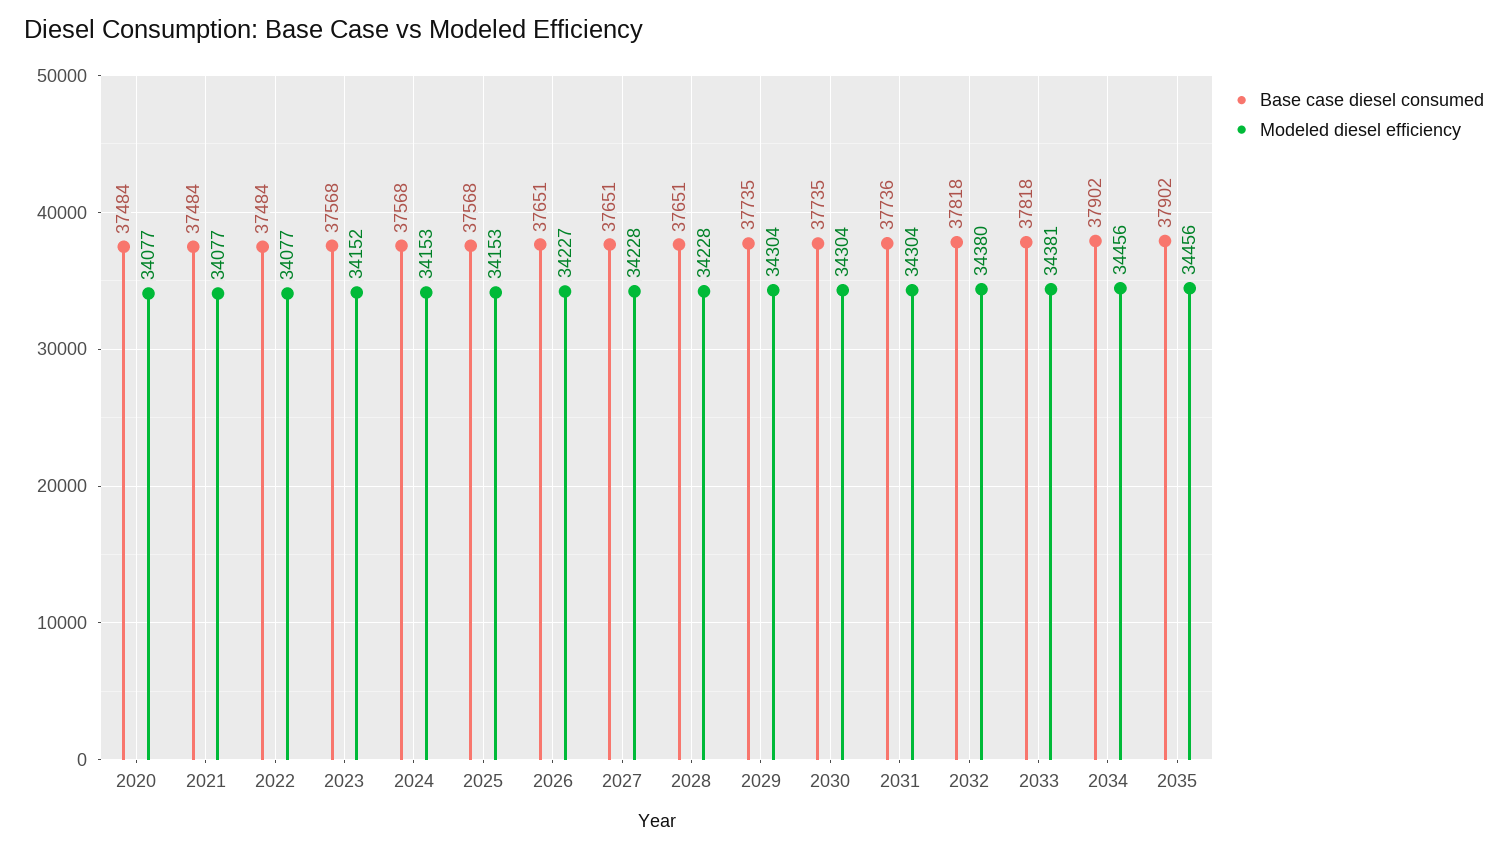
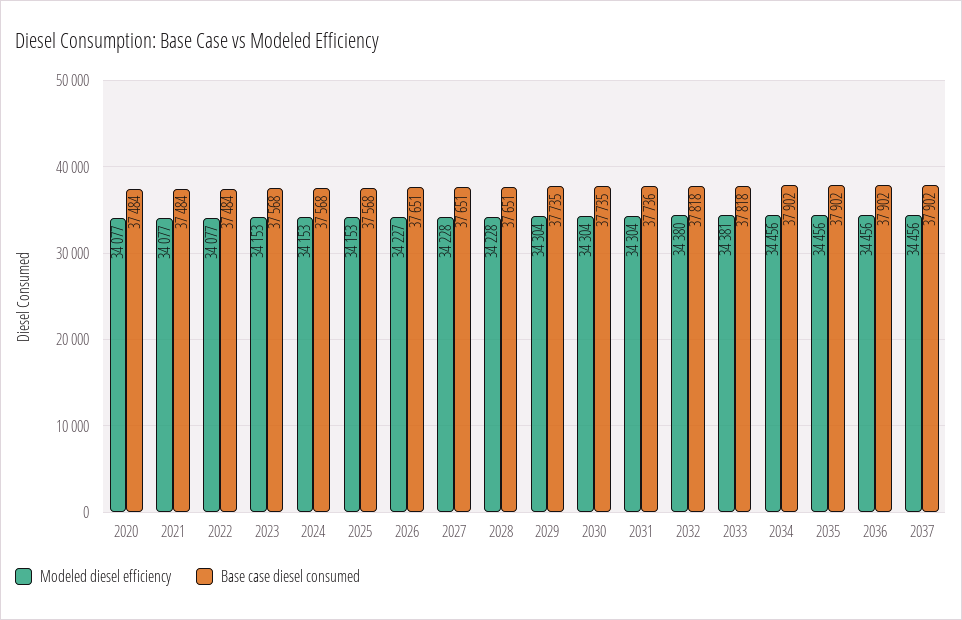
Modeled diesel efficiency, 2023: 34152 -> 34153
Modeled diesel efficiency, 2036: none -> 34456
Base case diesel consumed, 2036: none -> 37902
Modeled diesel efficiency, 2037: none -> 34456
Base case diesel consumed, 2037: none -> 37902

